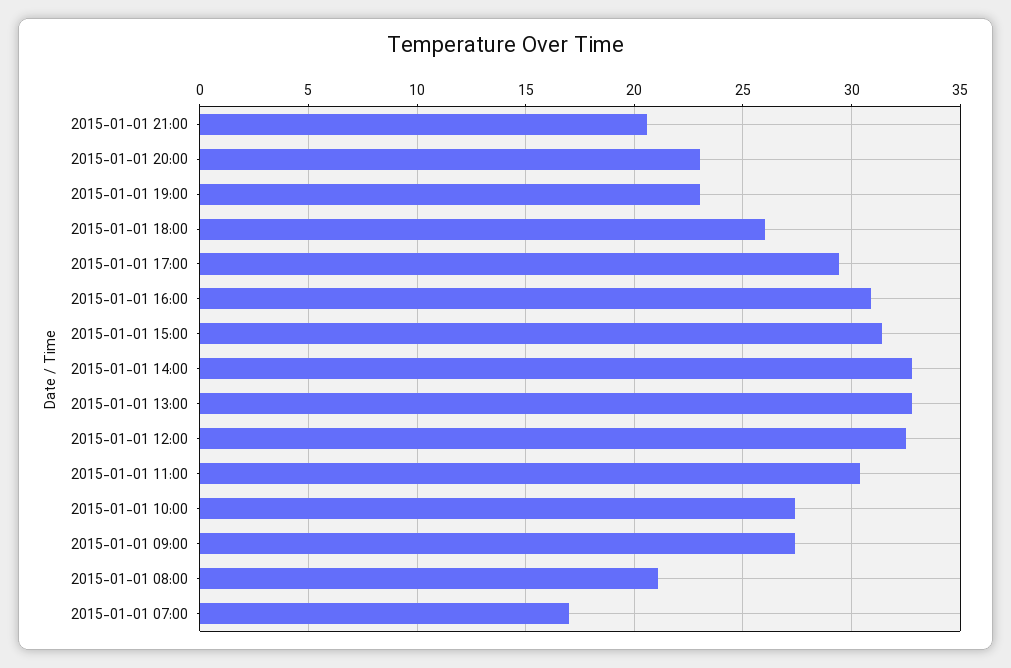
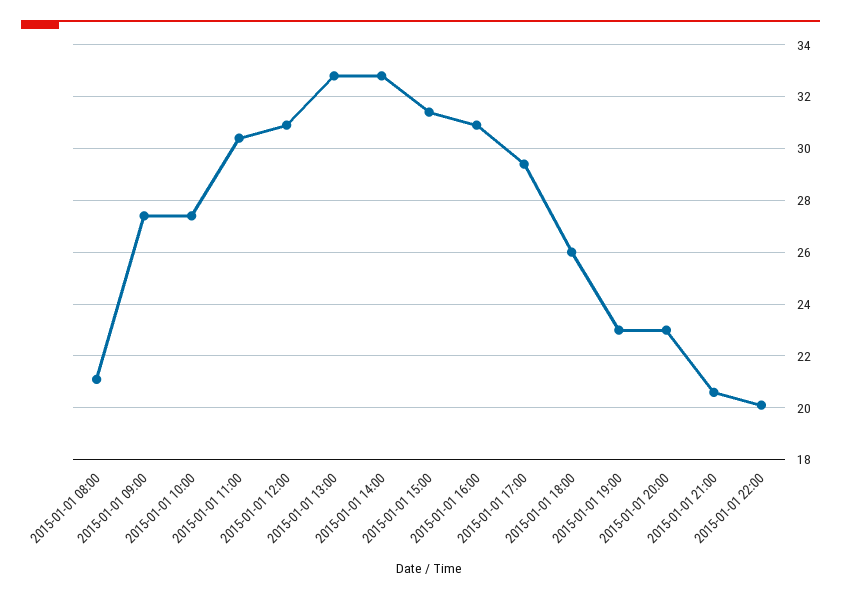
2015-01-01 12:00: 32.5 -> 31
2015-01-01 07:00: 17 -> none
2015-01-01 22:00: none -> 20

